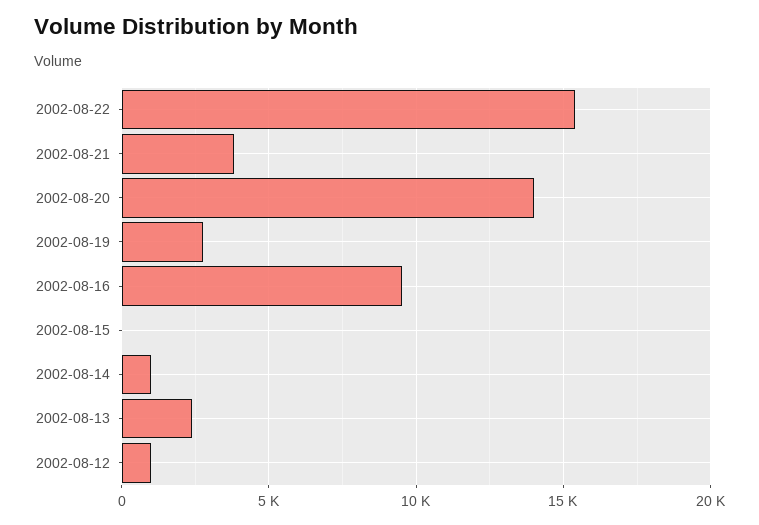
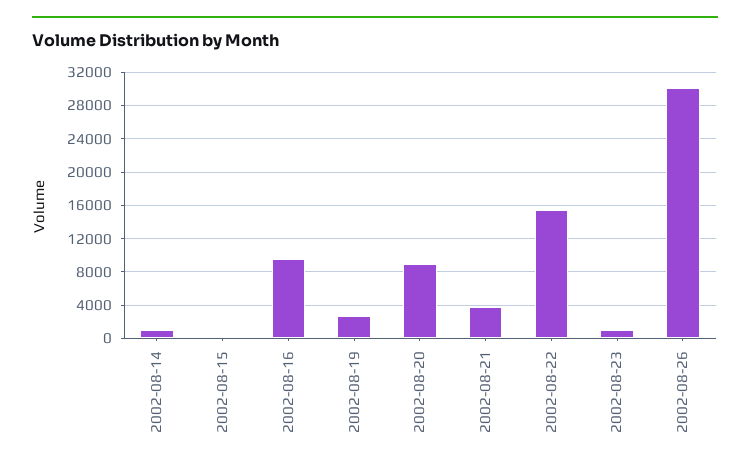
2002-08-20: 14000 -> 9000
2002-08-13: 2500 -> none
2002-08-12: 1000 -> none
2002-08-23: none -> 1000
2002-08-26: none -> 30000

